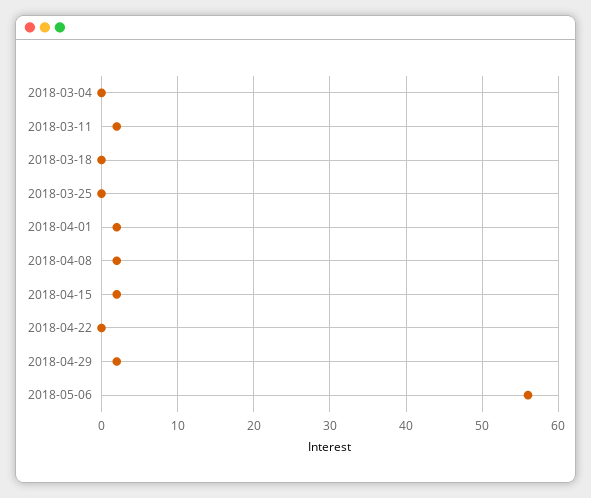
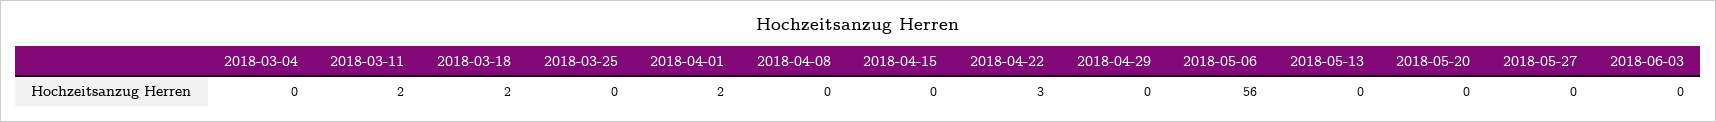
2018-03-18: 0 -> 2
2018-04-08: 2 -> 0
2018-04-15: 2 -> 0
2018-04-22: 0 -> 3
2018-04-29: 2 -> 0
2018-05-13: none -> 0
2018-05-20: none -> 0
2018-05-27: none -> 0
2018-06-03: none -> 0

